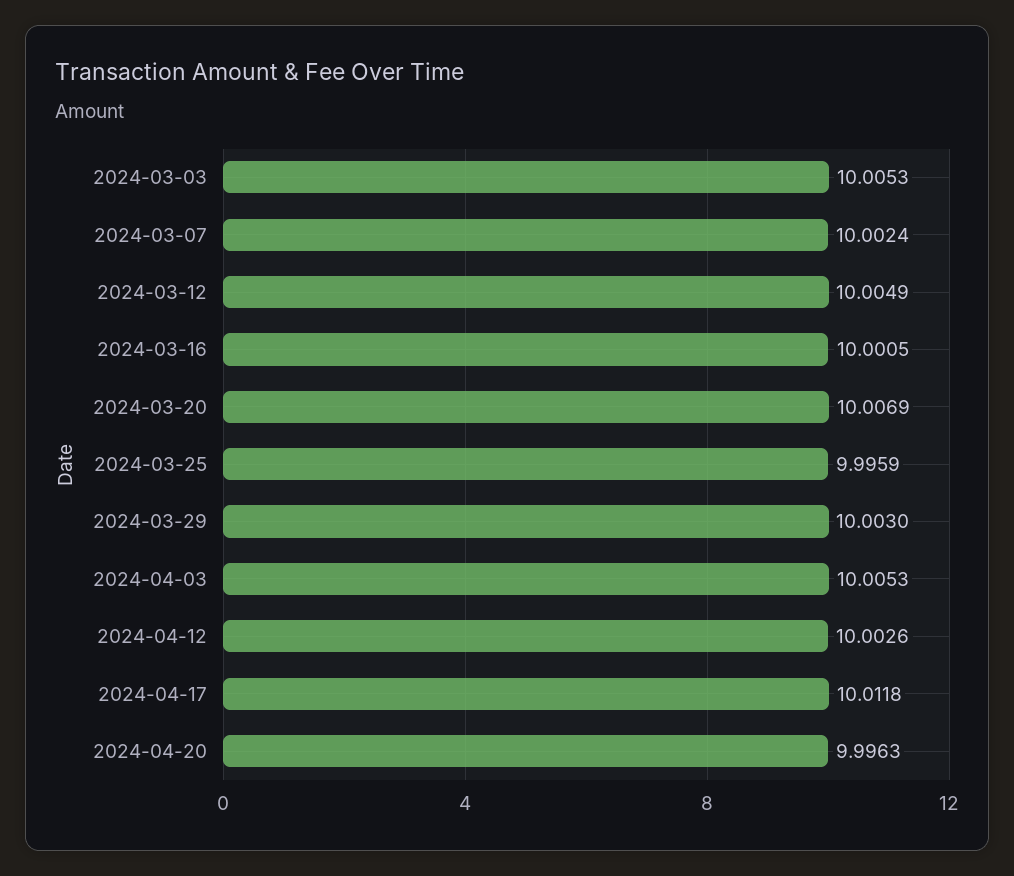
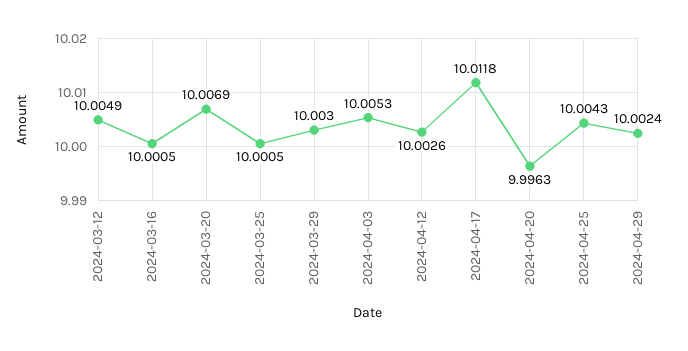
2024-03-03: 10.0053 -> none
2024-03-07: 10.0024 -> none
2024-03-25: 9.9959 -> 10.0005
2024-04-25: none -> 10.0043
2024-04-29: none -> 10.0024

